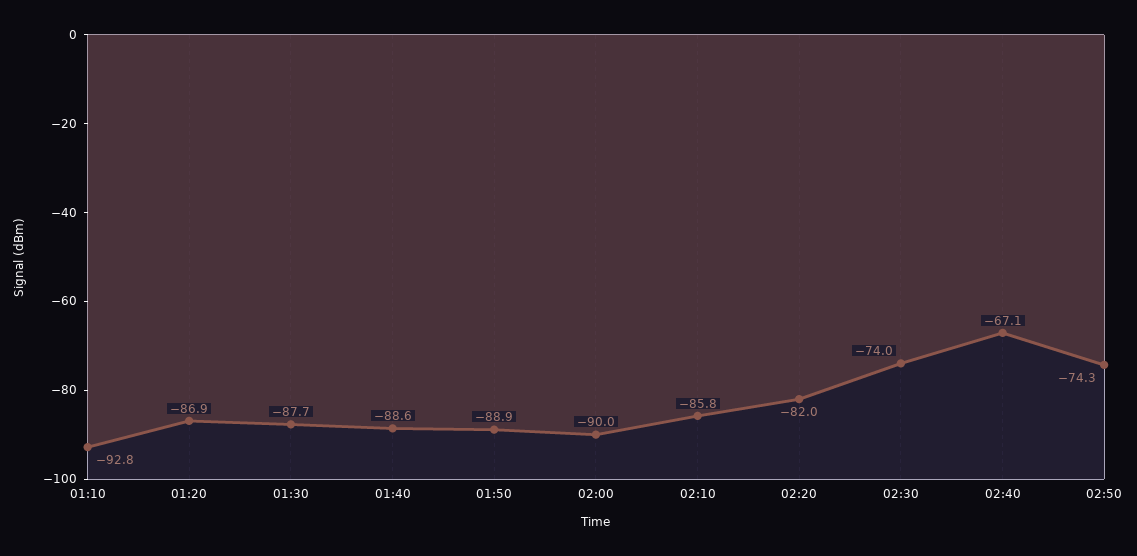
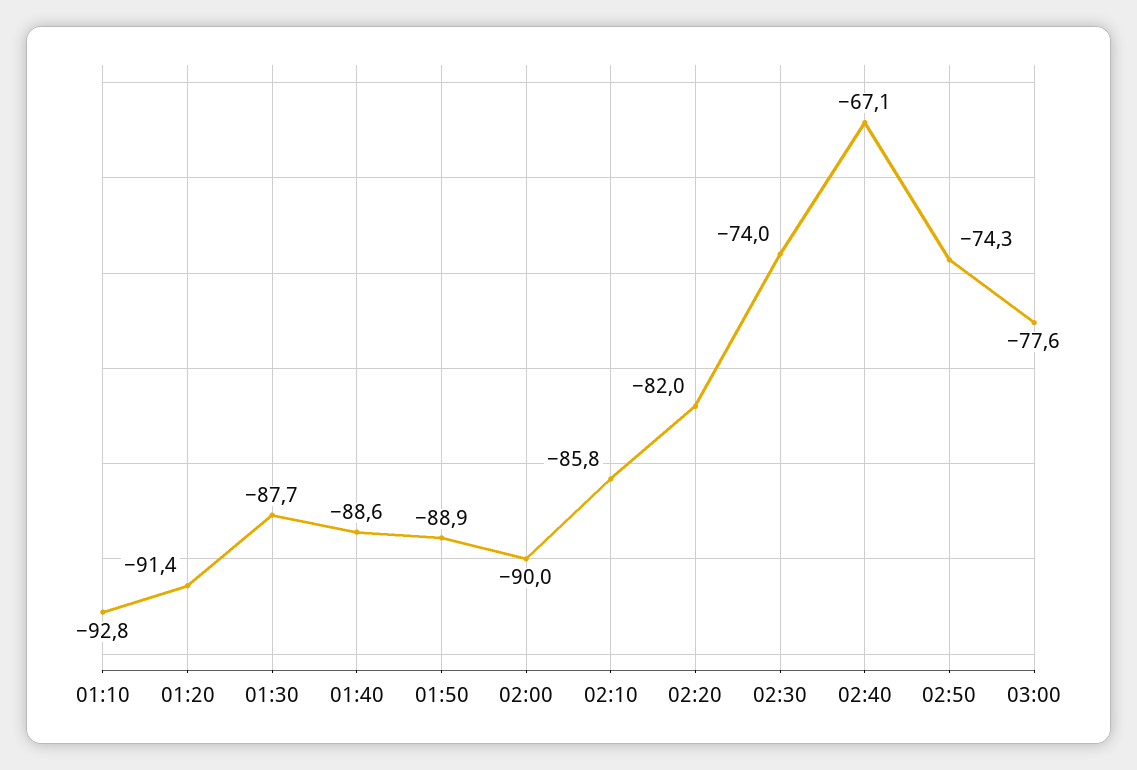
01:20: -86.9 -> -91.4
03:00: none -> -77.6

